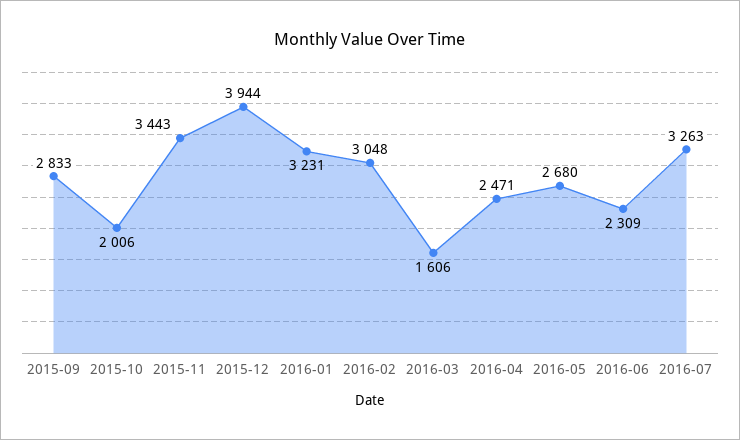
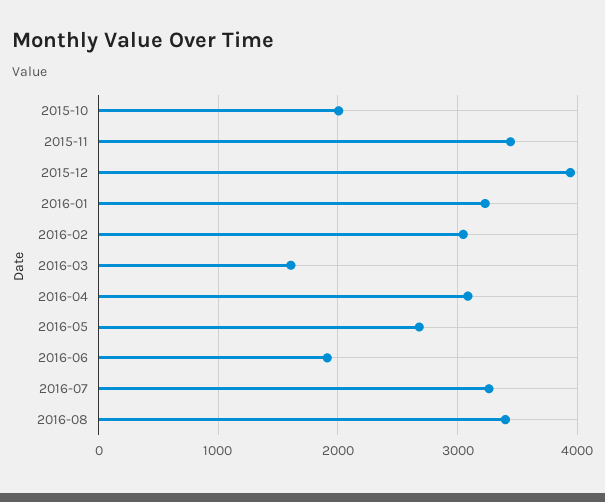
2015-09: 2833 -> none
2016-04: 2471 -> 3100
2016-06: 2309 -> 1900
2016-08: none -> 3400

